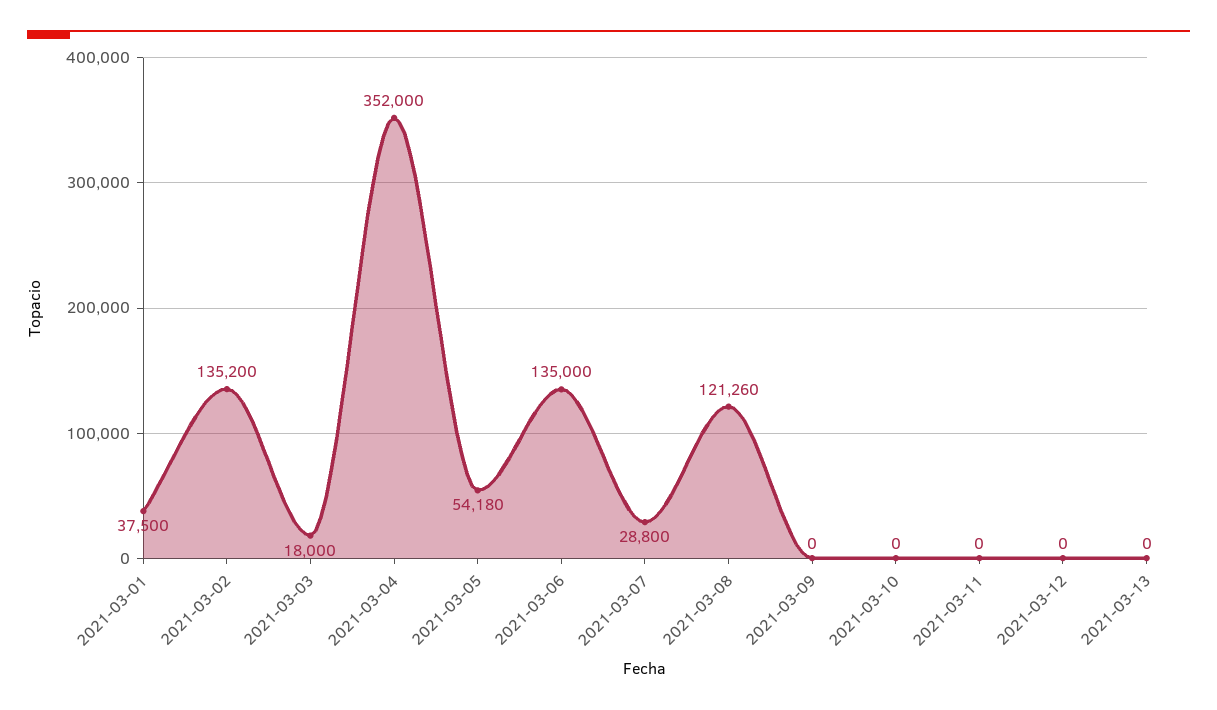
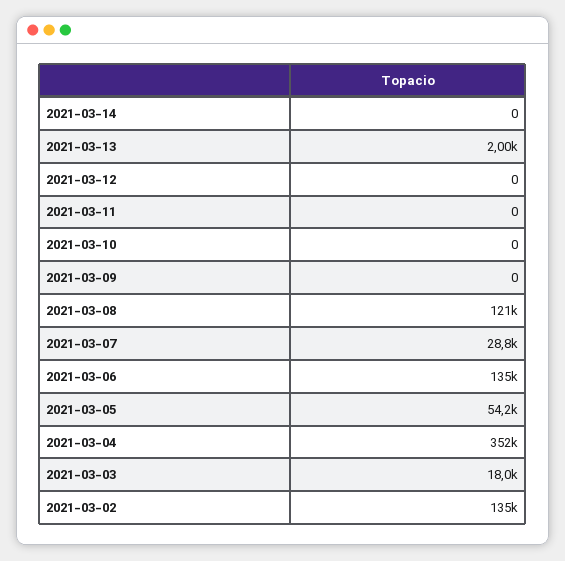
2021-03-01: 37500 -> none
2021-03-13: 0 -> 2000
2021-03-14: none -> 0

